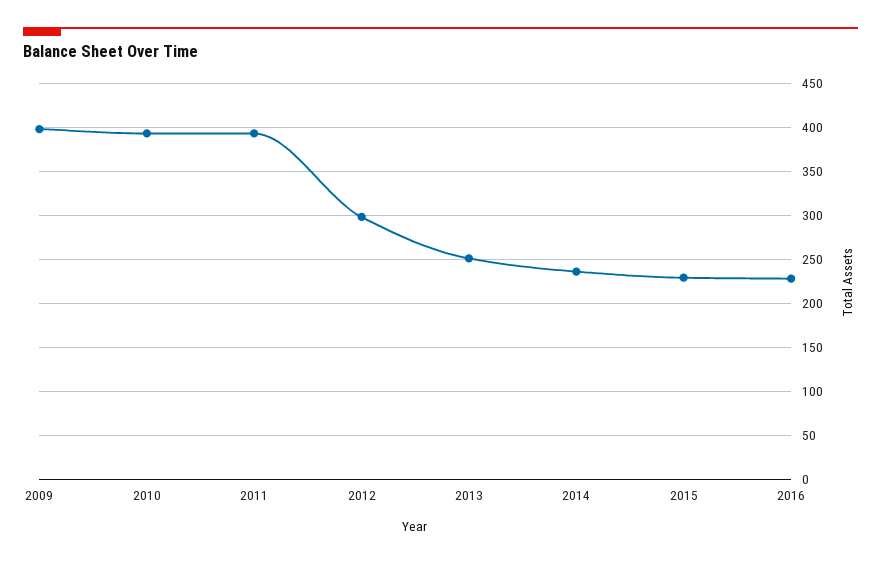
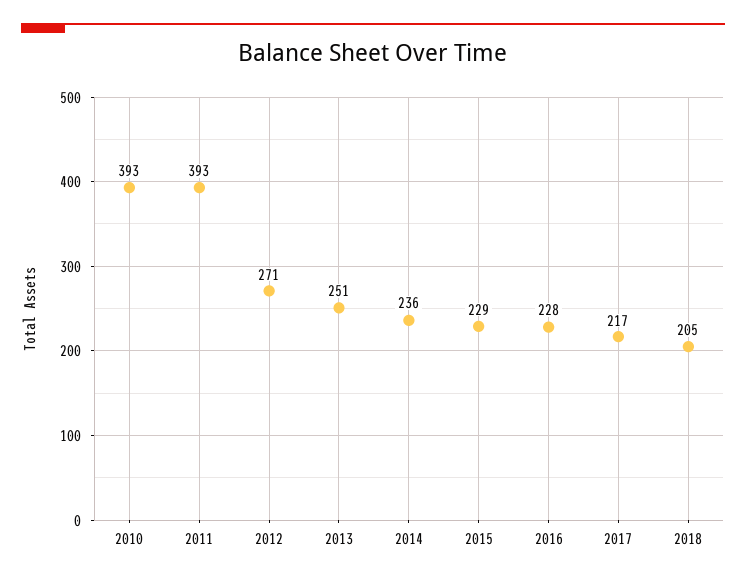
2009: 400 -> none
2012: 300 -> 271
2017: none -> 217
2018: none -> 205

